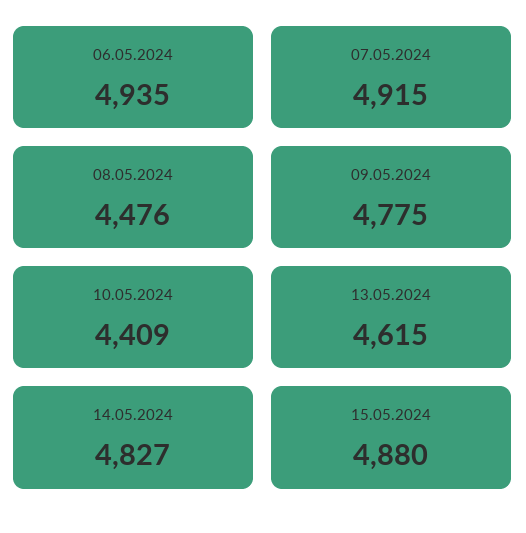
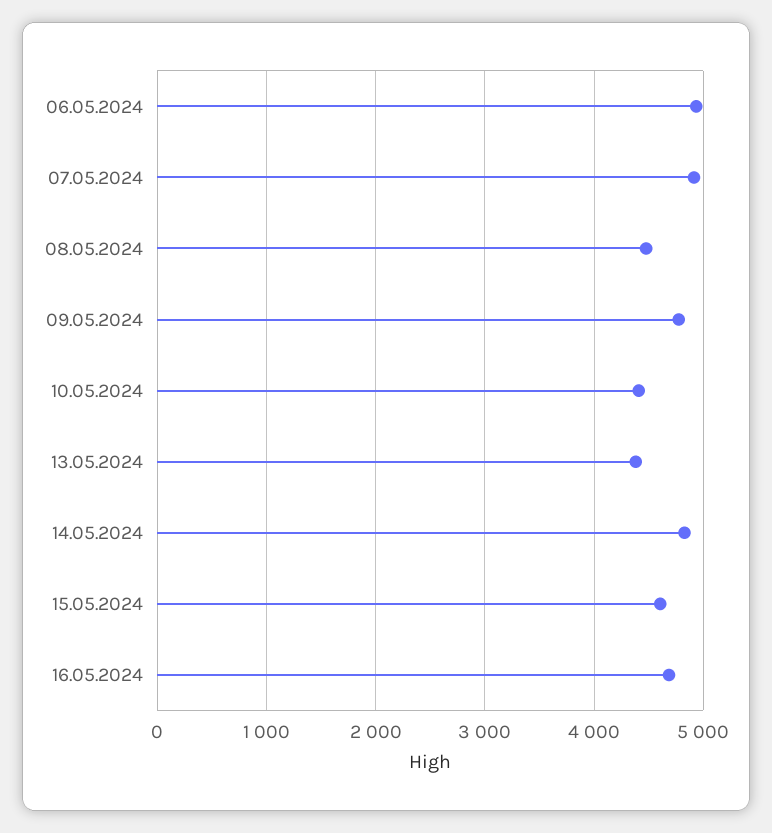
13.05.2024: 4615 -> 4400
15.05.2024: 4880 -> 4600
16.05.2024: none -> 4700

